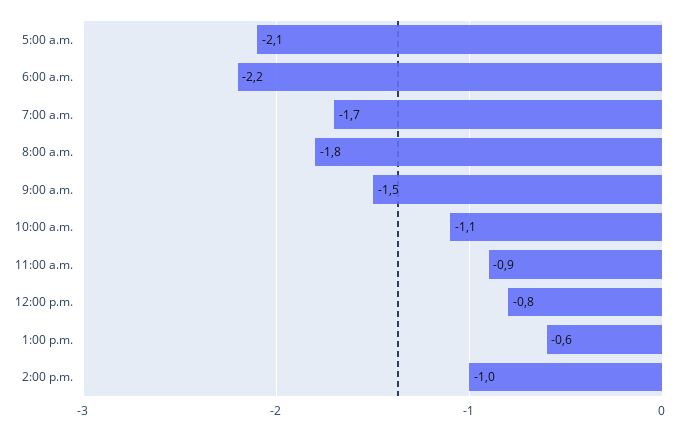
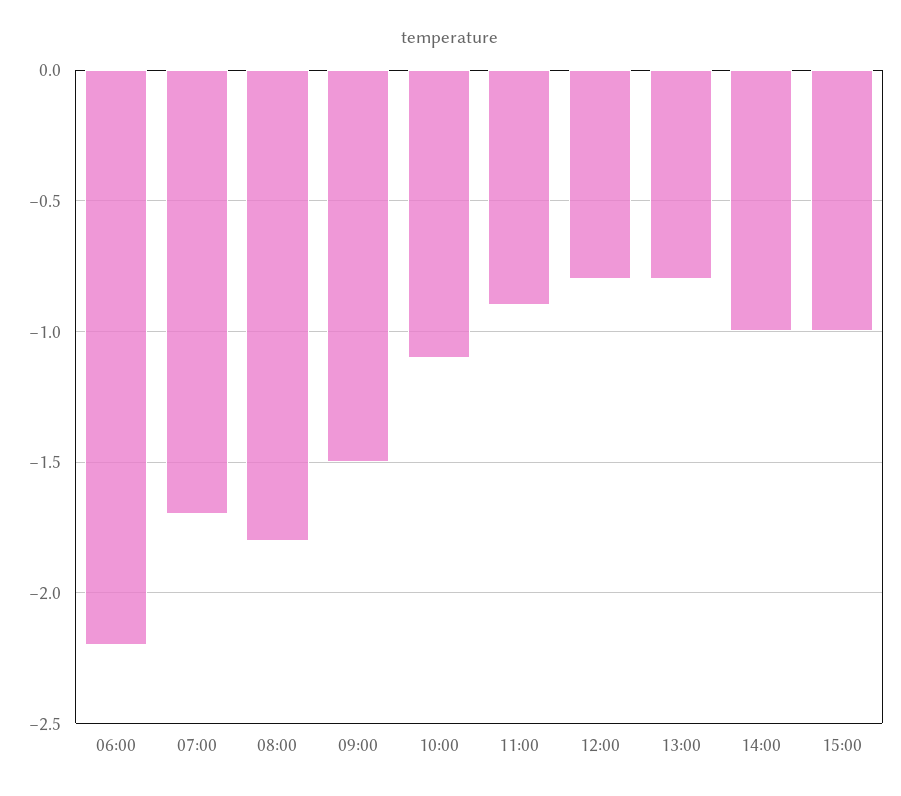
5:00 a.m.: -2.1 -> none
1:00 p.m.: -0.6 -> -0.8
15:00: none -> -1

